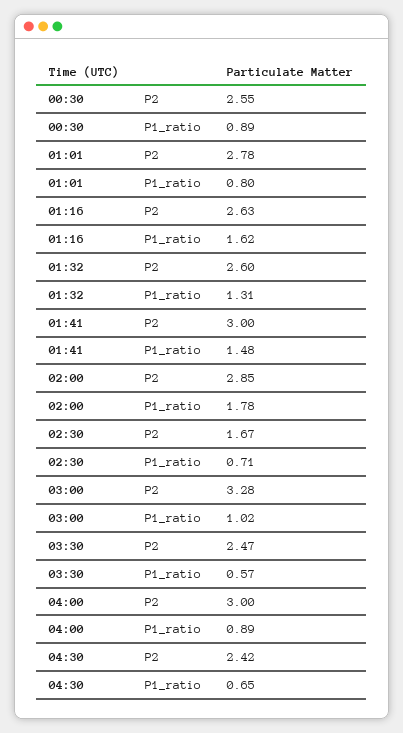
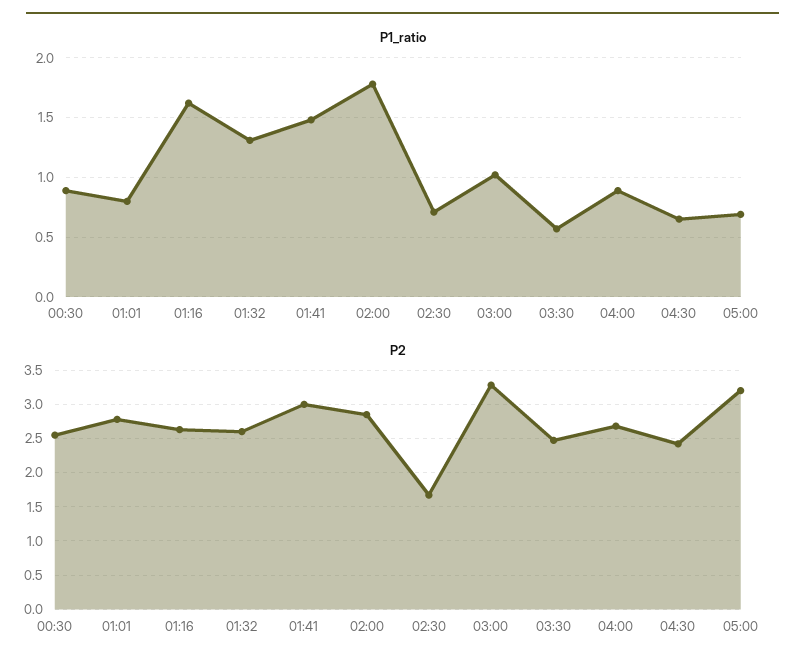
P2, 04:00: 3 -> 2.7
P1_ratio, 05:00: none -> 0.7
P2, 05:00: none -> 3.2

